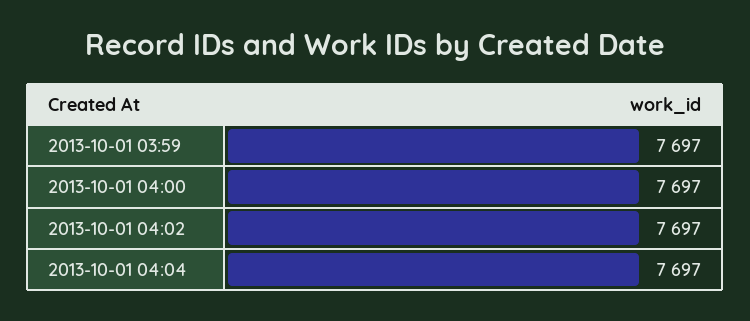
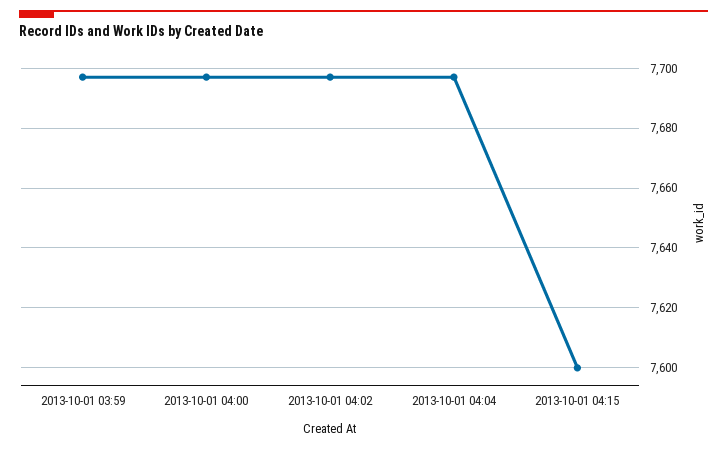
2013-10-01 04:15: none -> 7600

